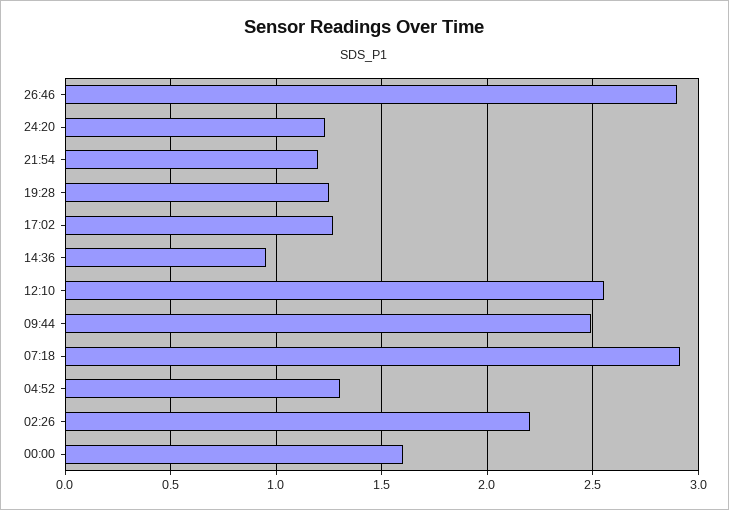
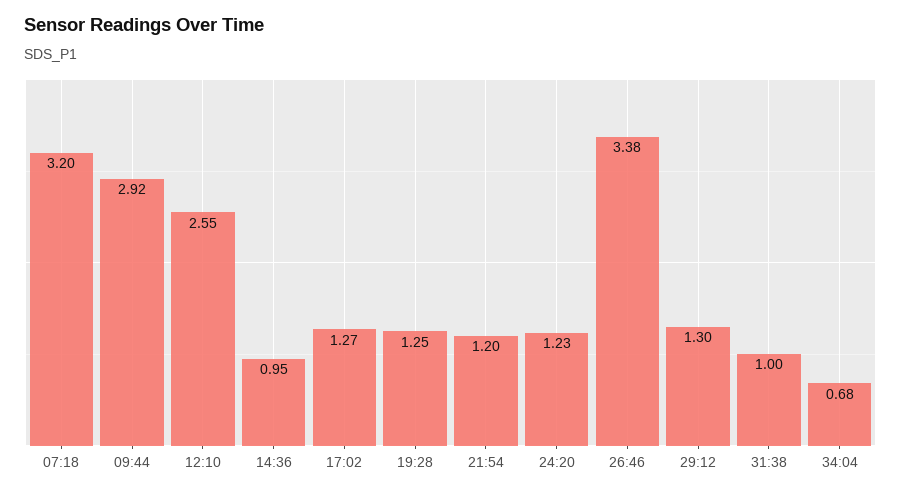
26:46: 2.9 -> 3.38
09:44: 2.5 -> 2.92
07:18: 2.9 -> 3.2
04:52: 1.3 -> none
02:26: 2.2 -> none
00:00: 1.6 -> none
29:12: none -> 1.3
31:38: none -> 1
34:04: none -> 0.68

